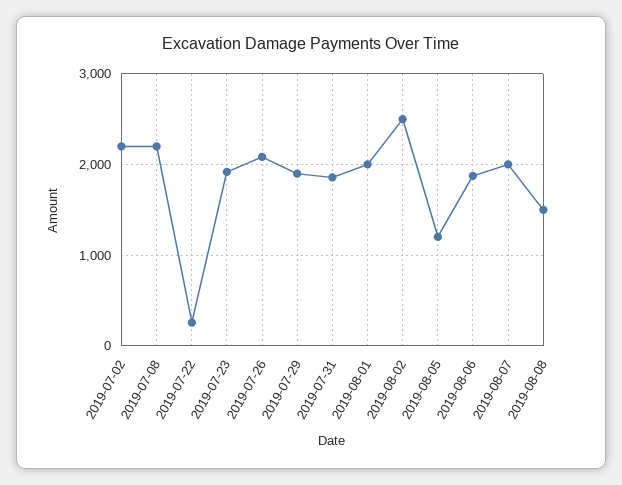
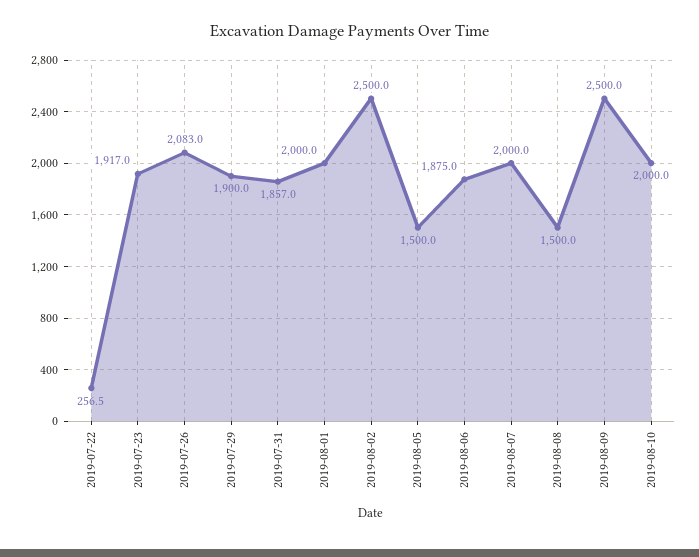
2019-07-02: 2200 -> none
2019-07-08: 2200 -> none
2019-08-05: 1200 -> 1500
2019-08-09: none -> 2500
2019-08-10: none -> 2000

